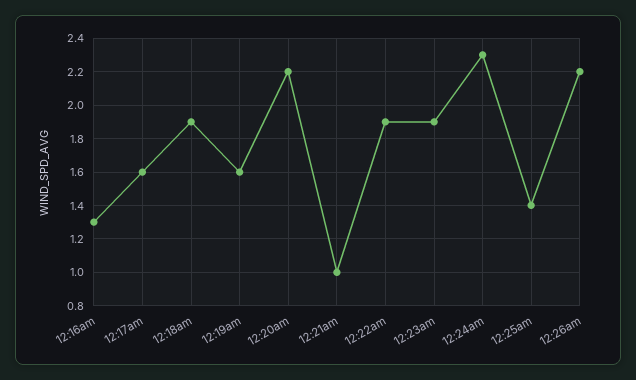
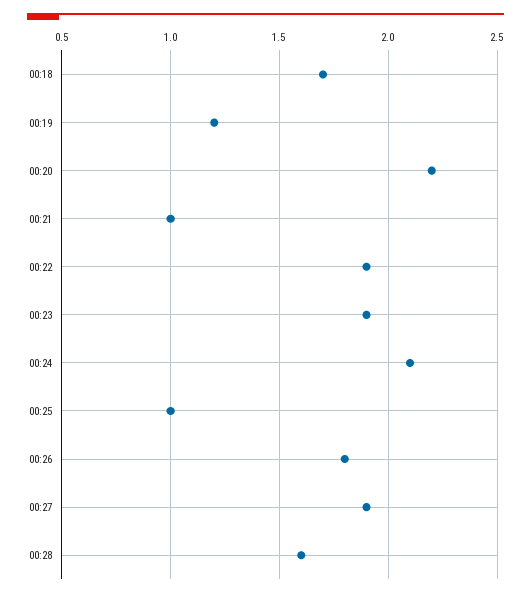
12:16am: 1.3 -> none
12:17am: 1.6 -> none
12:18am: 1.9 -> 1.7
12:19am: 1.6 -> 1.2
12:24am: 2.3 -> 2.1
12:25am: 1.4 -> 1
12:26am: 2.2 -> 1.8
00:27: none -> 1.9
00:28: none -> 1.6

